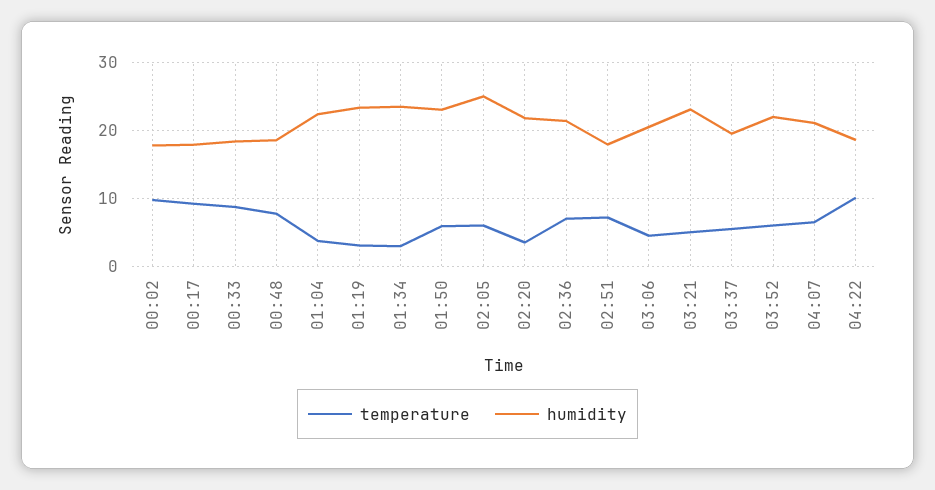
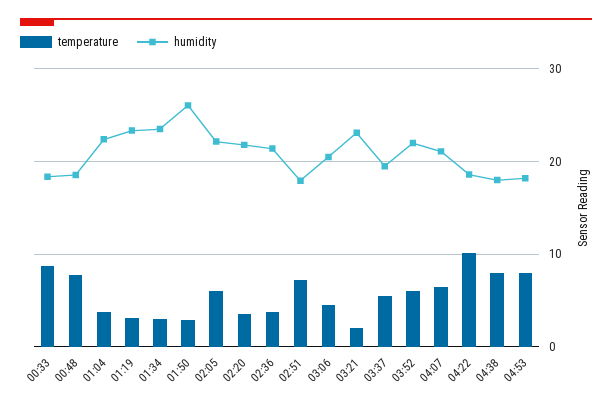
temperature, 00:02: 10 -> none
humidity, 00:02: 18 -> none
temperature, 00:17: 9 -> none
humidity, 00:17: 18 -> none
temperature, 01:50: 6 -> 3
humidity, 01:50: 23 -> 26
humidity, 02:05: 25 -> 22
temperature, 02:36: 7 -> 4
temperature, 03:21: 5 -> 2
temperature, 04:38: none -> 8
humidity, 04:38: none -> 18
temperature, 04:53: none -> 8
humidity, 04:53: none -> 18

